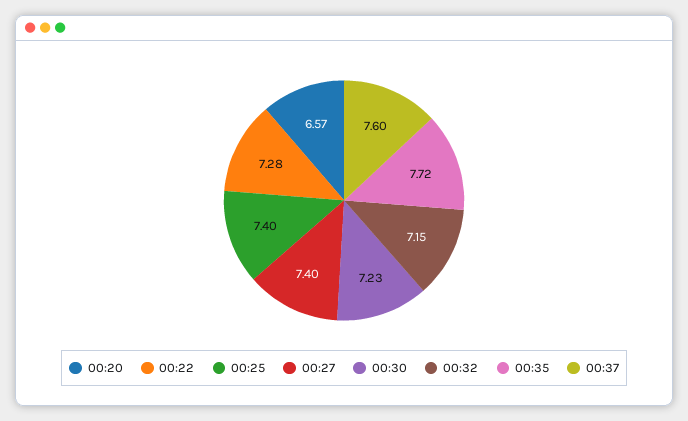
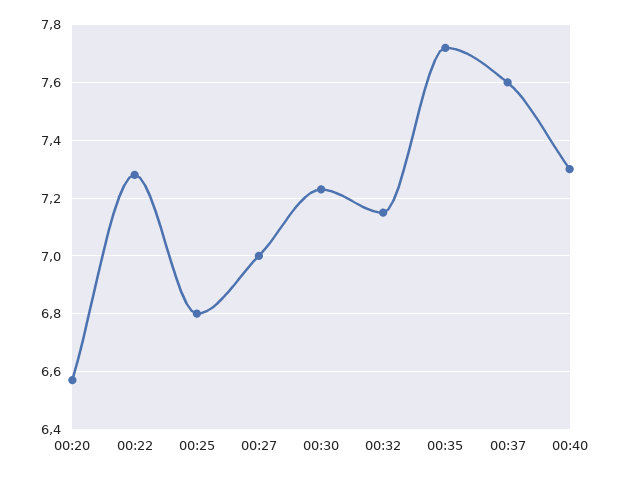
00:25: 7.4 -> 6.8
00:27: 7.4 -> 7
00:40: none -> 7.3

